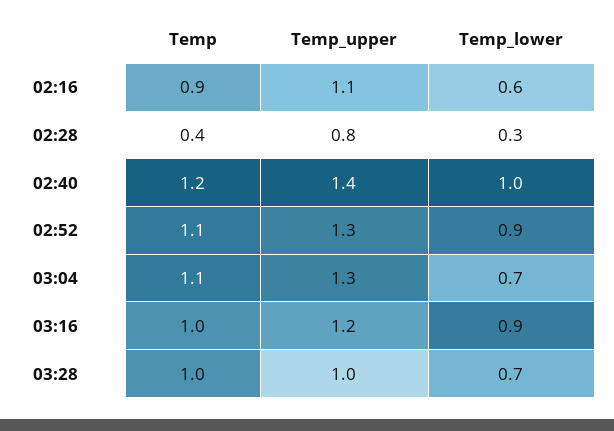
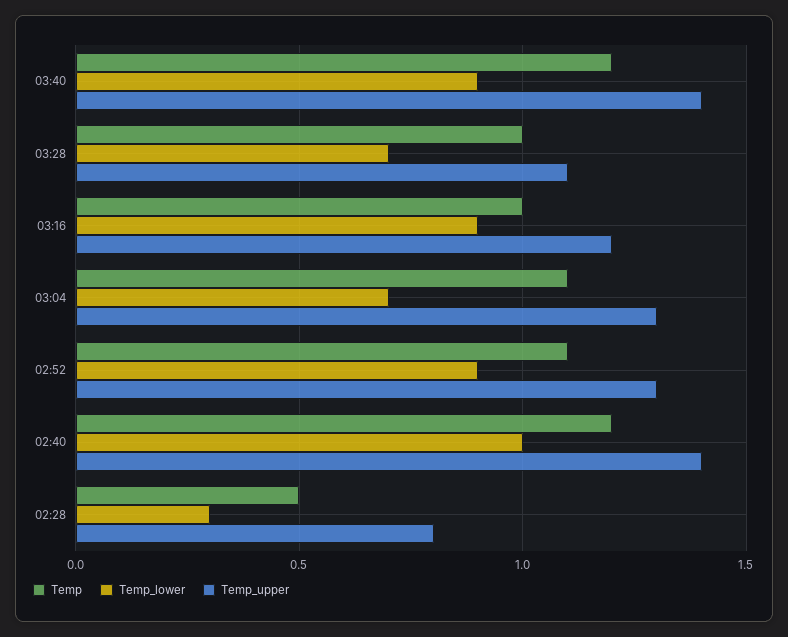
Temp, 02:16: 0.9 -> none
Temp_upper, 02:16: 1.1 -> none
Temp_lower, 02:16: 0.6 -> none
Temp, 02:28: 0.4 -> 0.5
Temp_upper, 03:28: 1 -> 1.1
Temp, 03:40: none -> 1.2
Temp_lower, 03:40: none -> 0.9
Temp_upper, 03:40: none -> 1.4

